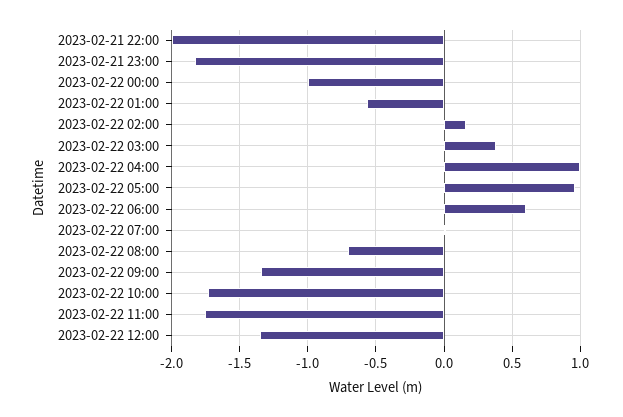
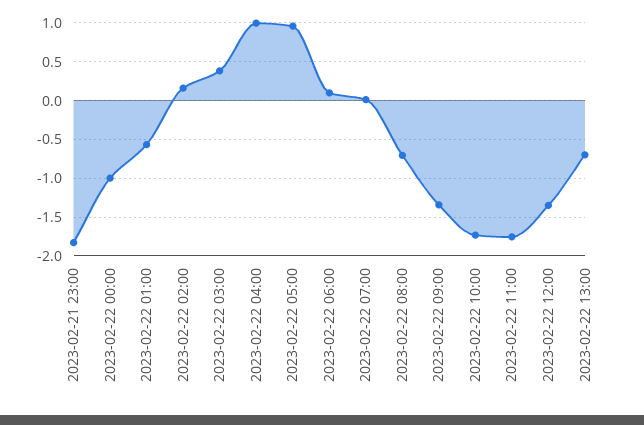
2023-02-21 22:00: -2 -> none
2023-02-22 06:00: 0.6 -> 0.1
2023-02-22 13:00: none -> -0.7

